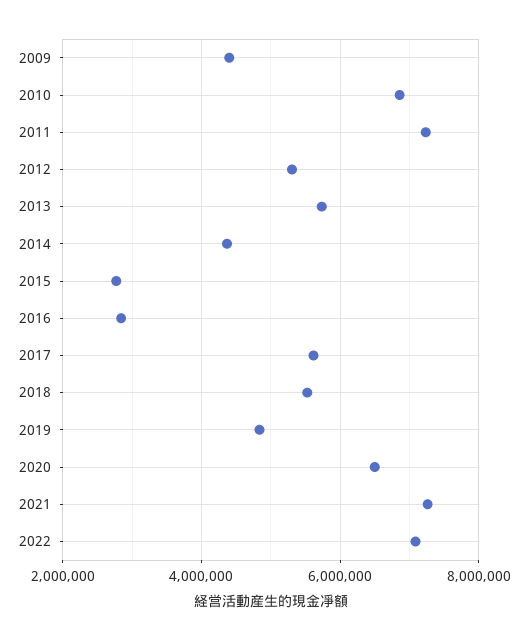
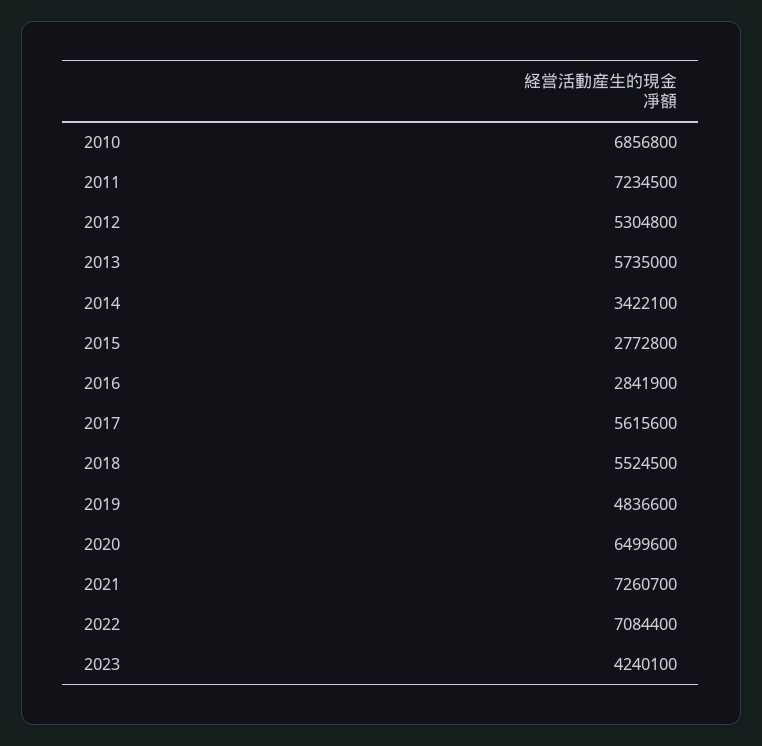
2009: 4400000 -> none
2014: 4400000 -> 3422100
2023: none -> 4240100

